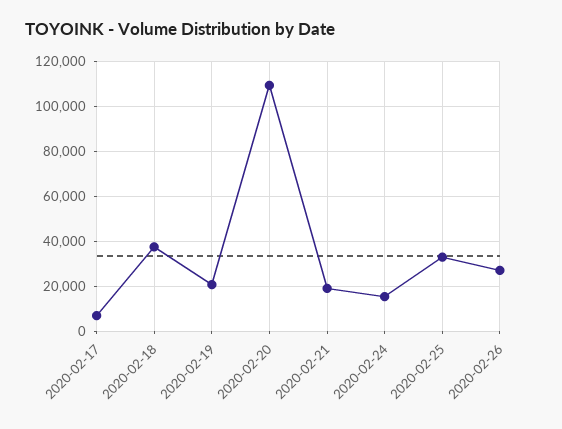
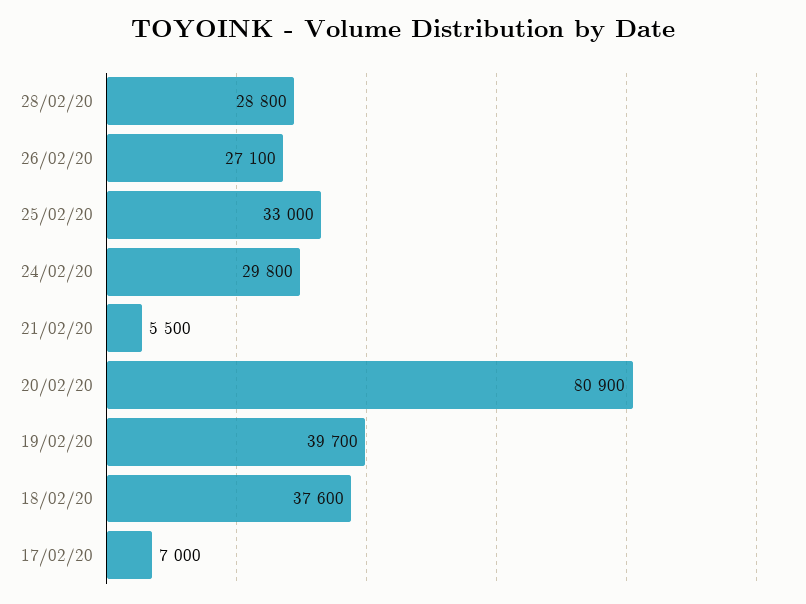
2020-02-19: 20000 -> 39700
2020-02-20: 110000 -> 80900
2020-02-21: 20000 -> 5500
2020-02-24: 15000 -> 29800
28/02/20: none -> 28800

